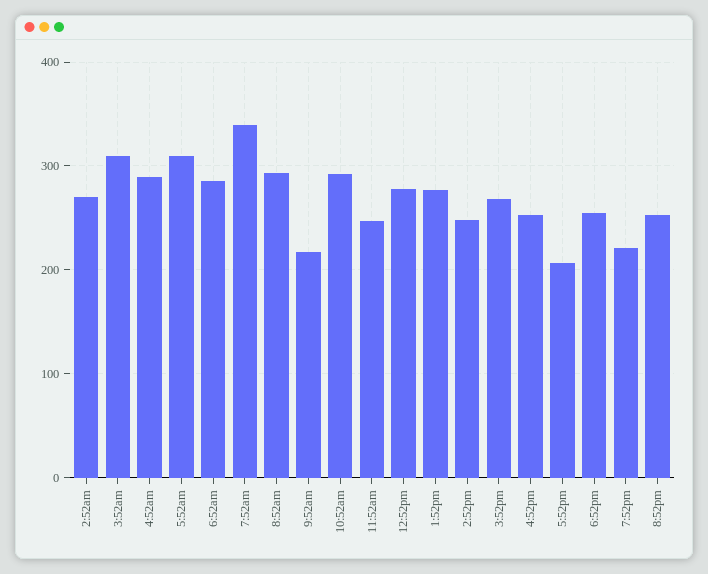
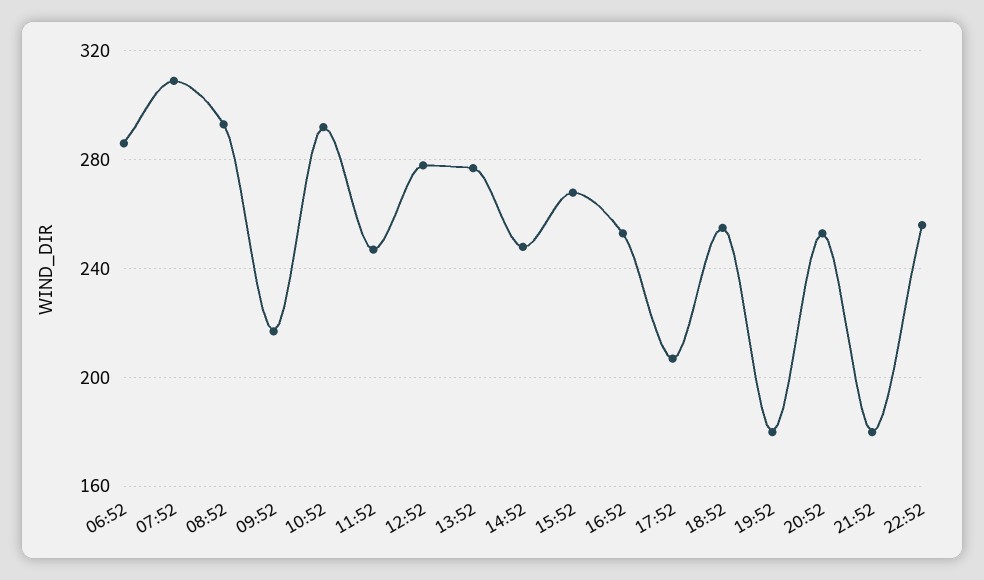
2:52am: 270 -> none
3:52am: 310 -> none
4:52am: 290 -> none
5:52am: 310 -> none
7:52am: 340 -> 310
7:52pm: 220 -> 180
21:52: none -> 180
22:52: none -> 255

